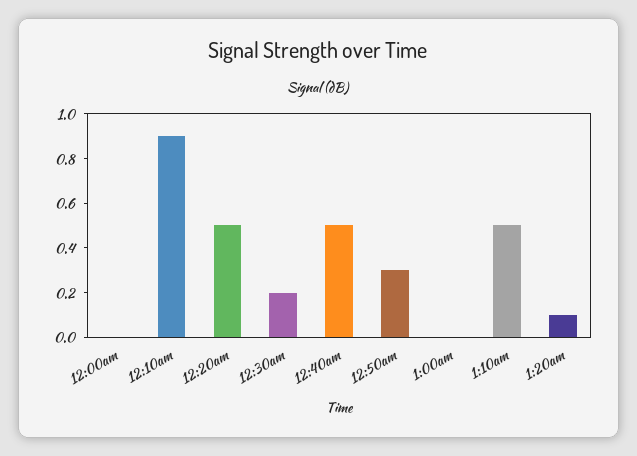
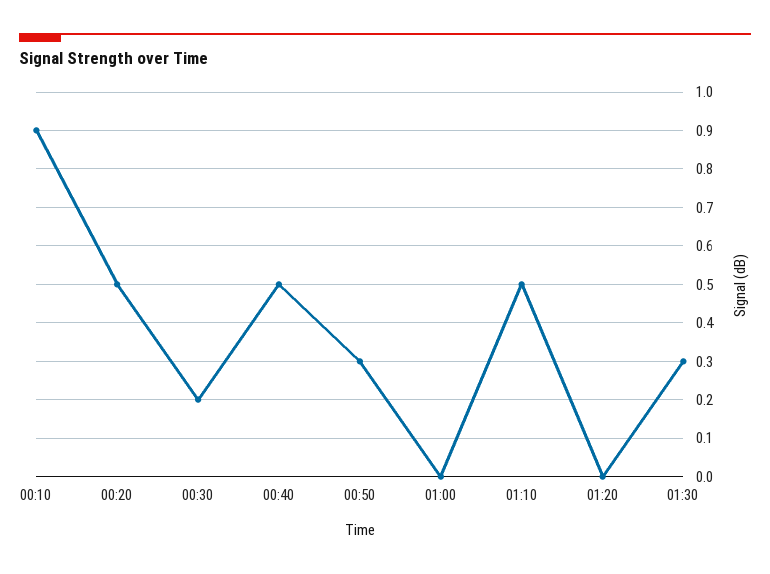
12:00am: 0 -> none
1:20am: 0.1 -> 0
01:30: none -> 0.3

